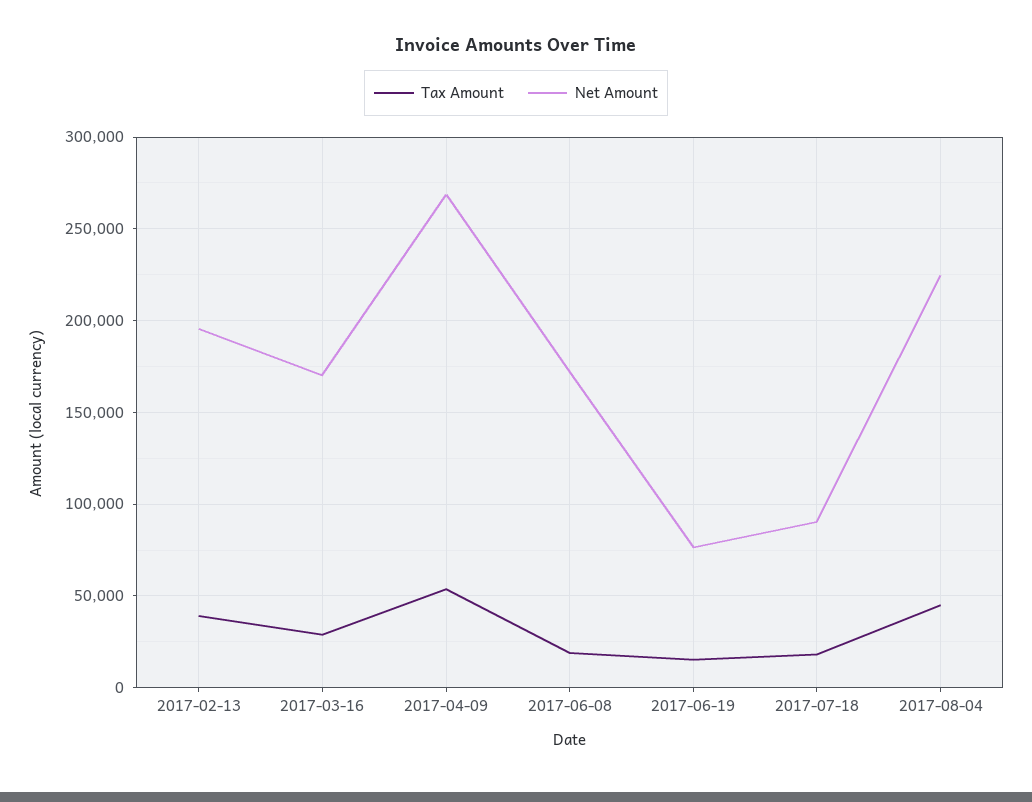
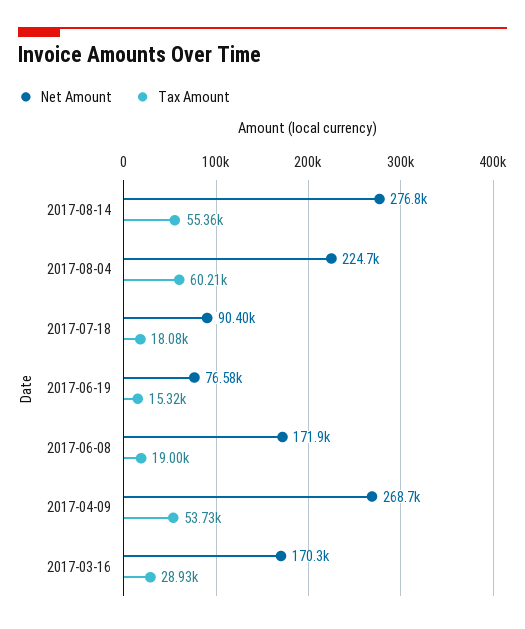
Tax Amount, 2017-02-13: 40000 -> none
Net Amount, 2017-02-13: 195000 -> none
Tax Amount, 2017-08-04: 45000 -> 60210
Net Amount, 2017-08-14: none -> 276800
Tax Amount, 2017-08-14: none -> 55360

